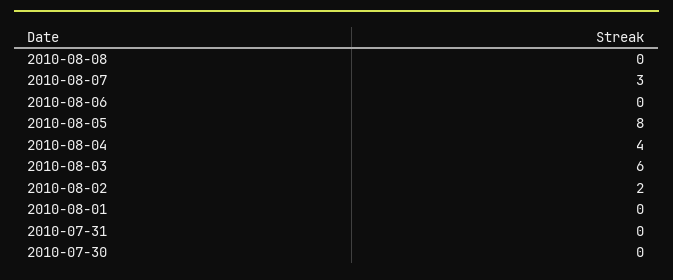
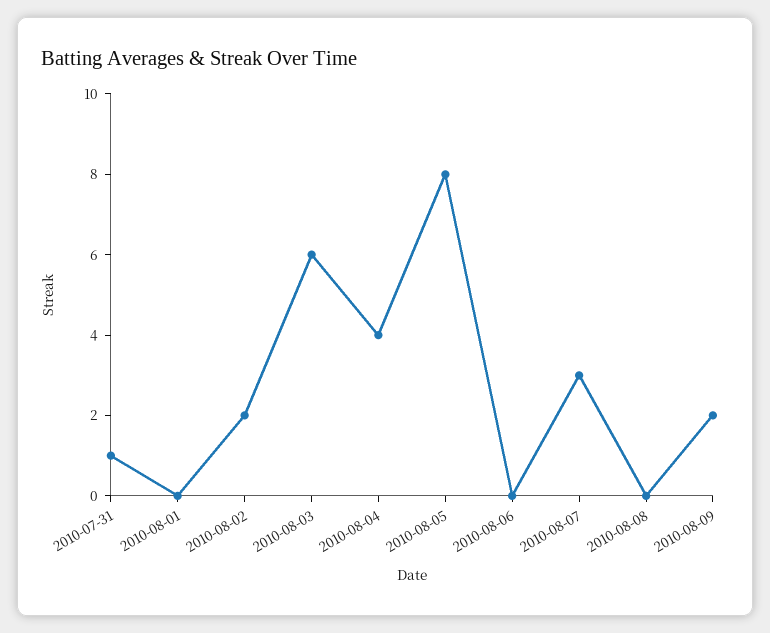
2010-07-31: 0 -> 1
2010-07-30: 0 -> none
2010-08-09: none -> 2

